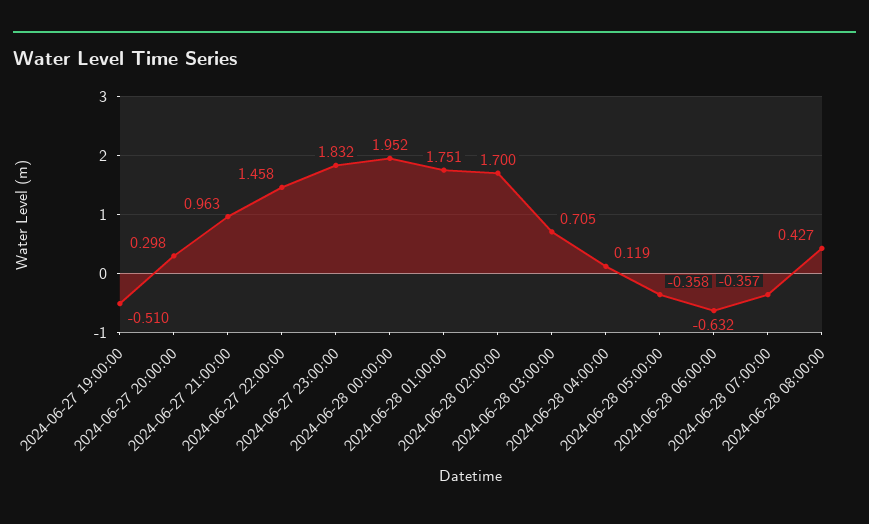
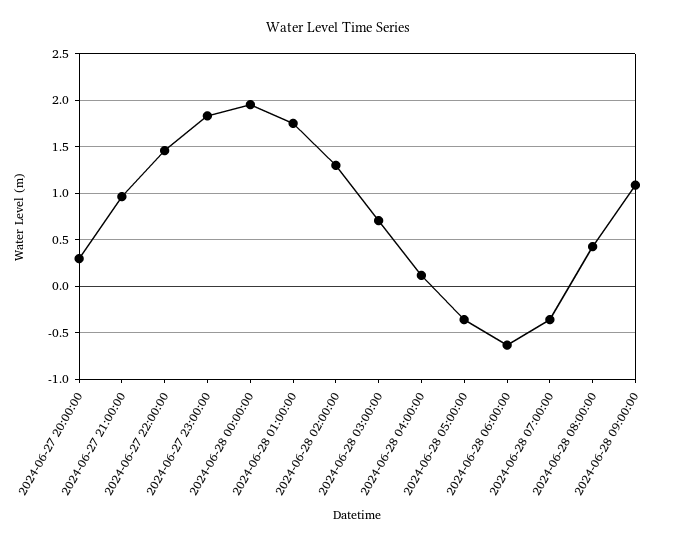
2024-06-27 19:00:00: -0.51 -> none
2024-06-28 02:00:00: 1.7 -> 1.3
2024-06-28 09:00:00: none -> 1.1

